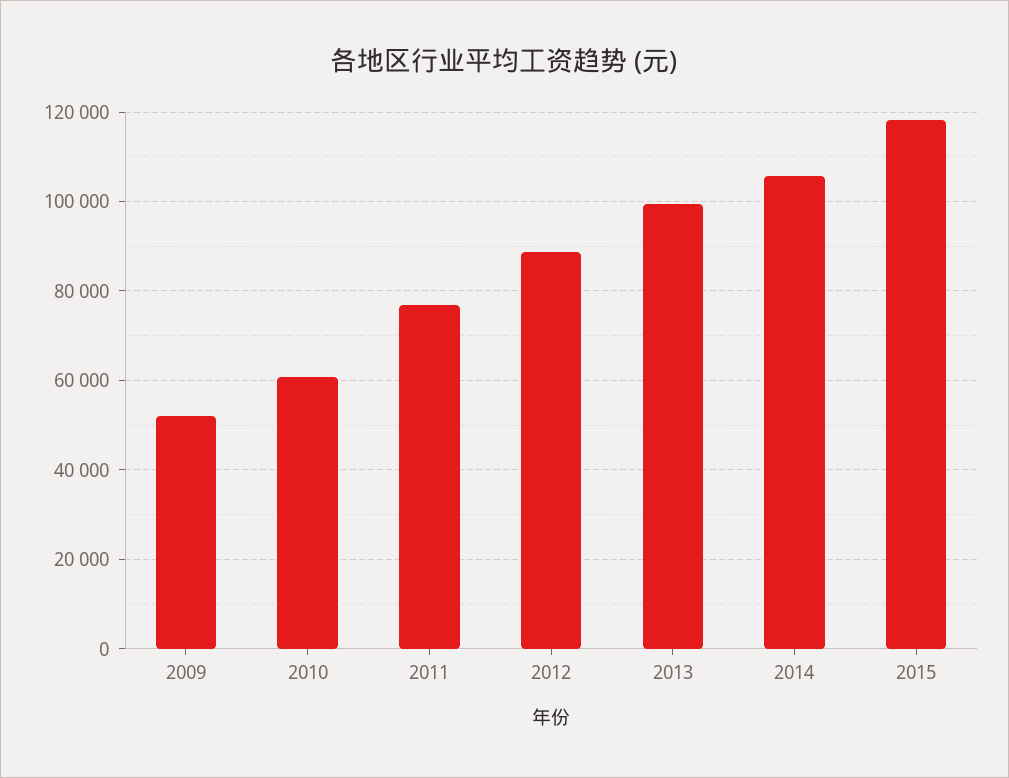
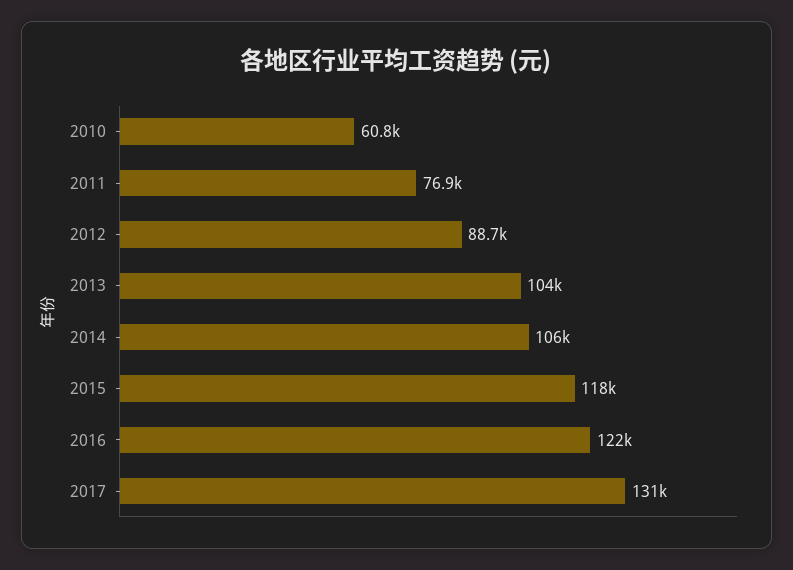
2009: 52000 -> none
2013: 100000 -> 104000
2016: none -> 122000
2017: none -> 131000

